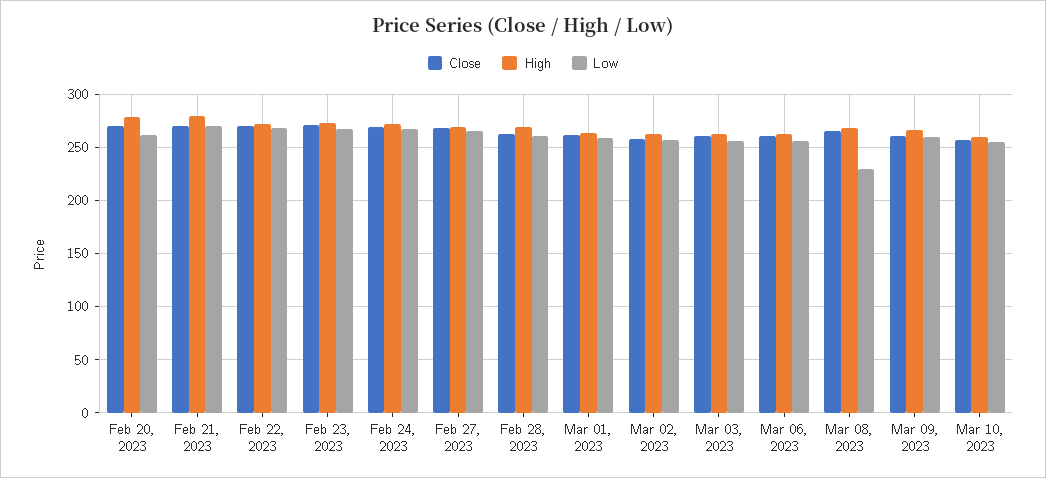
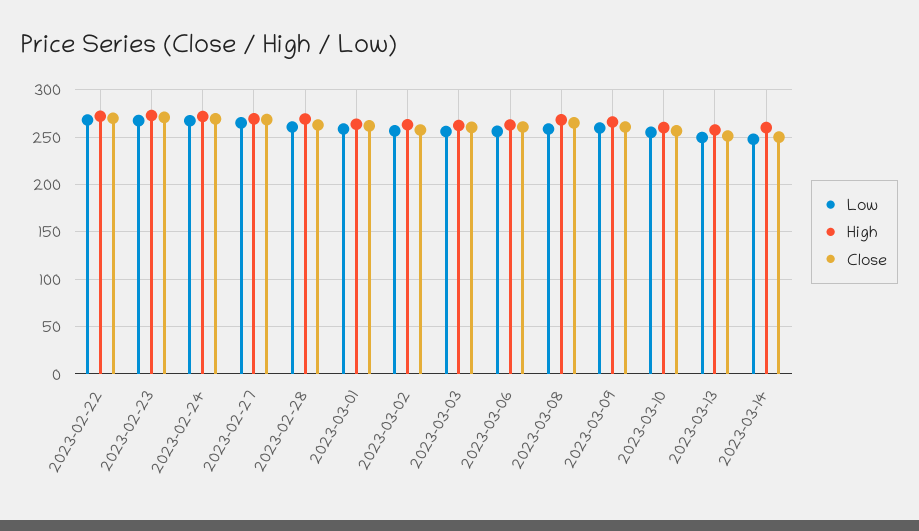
Close, Feb 20, 2023: 270 -> none
High, Feb 20, 2023: 280 -> none
Low, Feb 20, 2023: 260 -> none
Close, Feb 21, 2023: 270 -> none
High, Feb 21, 2023: 280 -> none
Low, Feb 21, 2023: 270 -> none
Low, Mar 08, 2023: 230 -> 260
Low, 2023-03-13: none -> 250
High, 2023-03-13: none -> 260
Close, 2023-03-13: none -> 250
Low, 2023-03-14: none -> 250
High, 2023-03-14: none -> 260
Close, 2023-03-14: none -> 250

